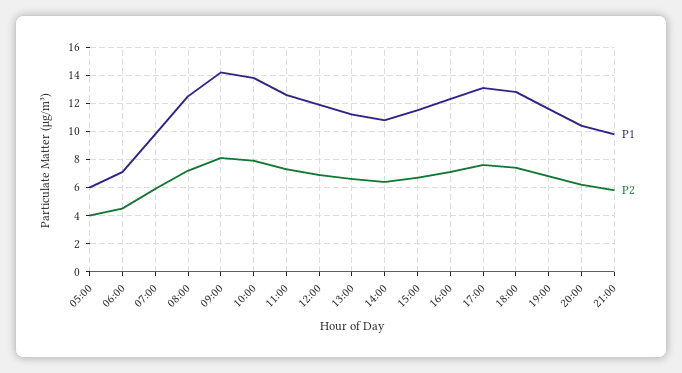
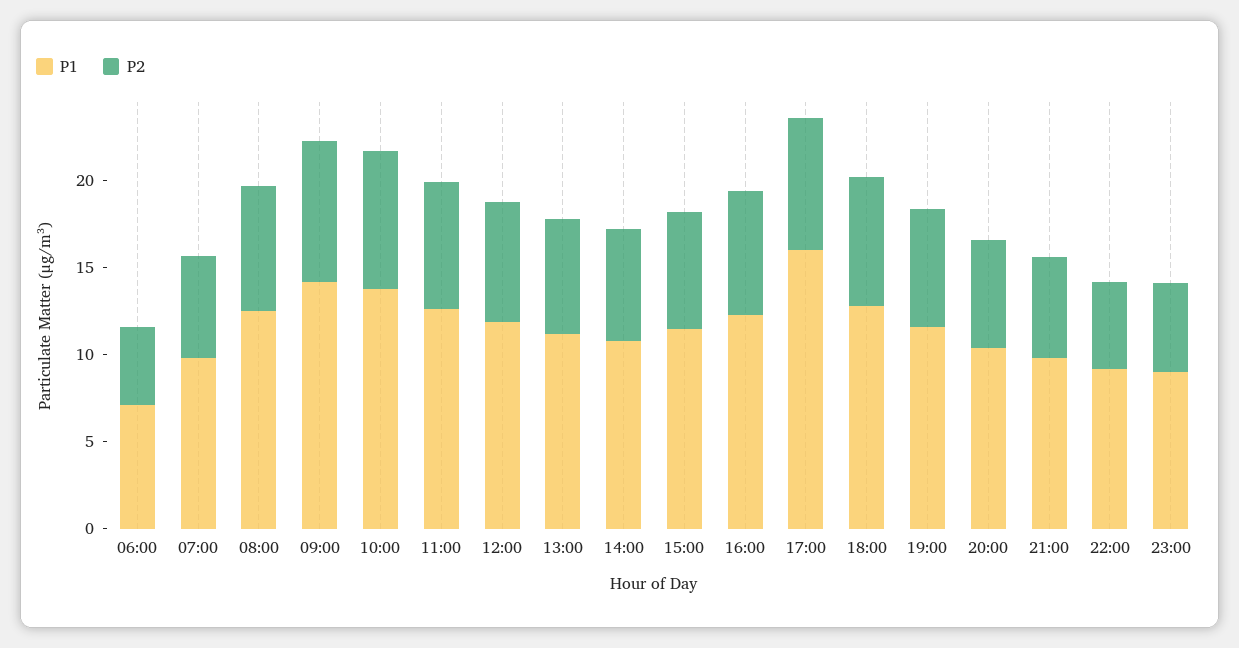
P1, 05:00: 6 -> none
P2, 05:00: 4 -> none
P1, 17:00: 13 -> 16
P1, 22:00: none -> 9
P2, 22:00: none -> 5
P1, 23:00: none -> 9
P2, 23:00: none -> 5

